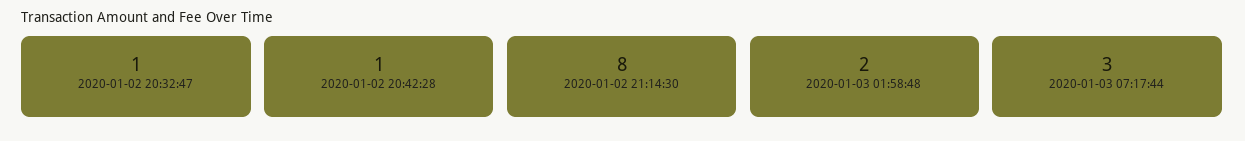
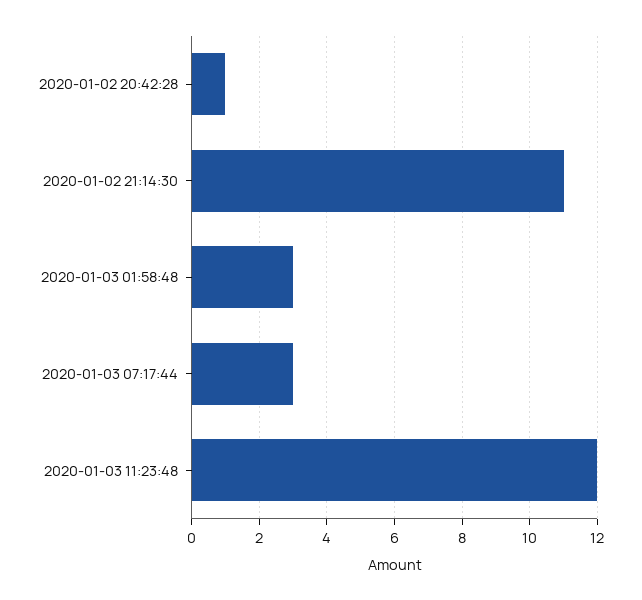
2020-01-02 20:32:47: 1 -> none
2020-01-02 21:14:30: 8 -> 11
2020-01-03 01:58:48: 2 -> 3
2020-01-03 11:23:48: none -> 12

